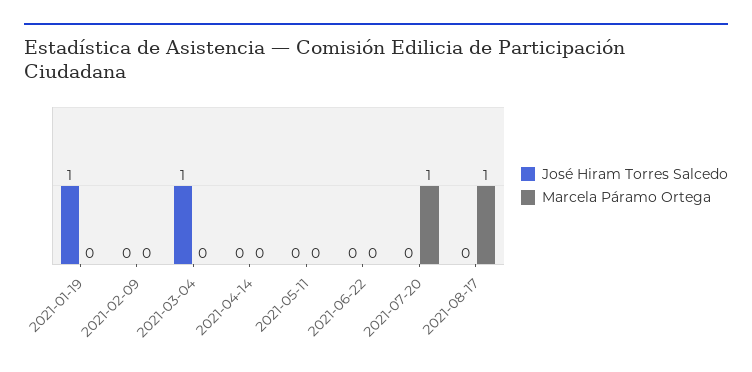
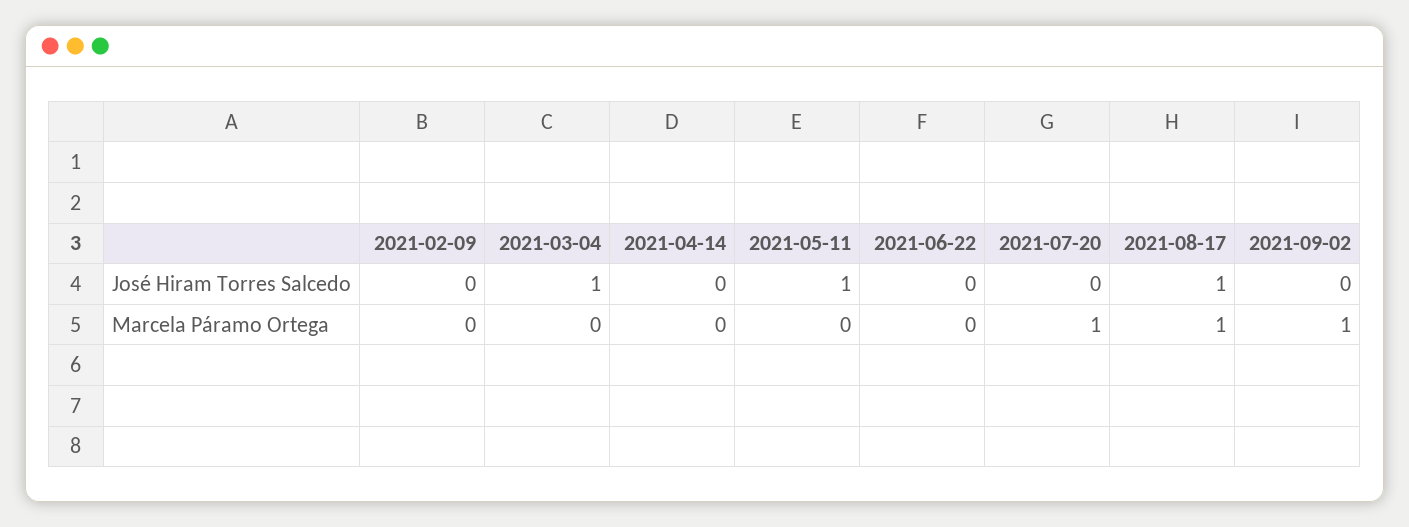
José Hiram Torres Salcedo, 2021-01-19: 1 -> none
Marcela Páramo Ortega, 2021-01-19: 0 -> none
José Hiram Torres Salcedo, 2021-05-11: 0 -> 1
José Hiram Torres Salcedo, 2021-08-17: 0 -> 1
José Hiram Torres Salcedo, 2021-09-02: none -> 0
Marcela Páramo Ortega, 2021-09-02: none -> 1

